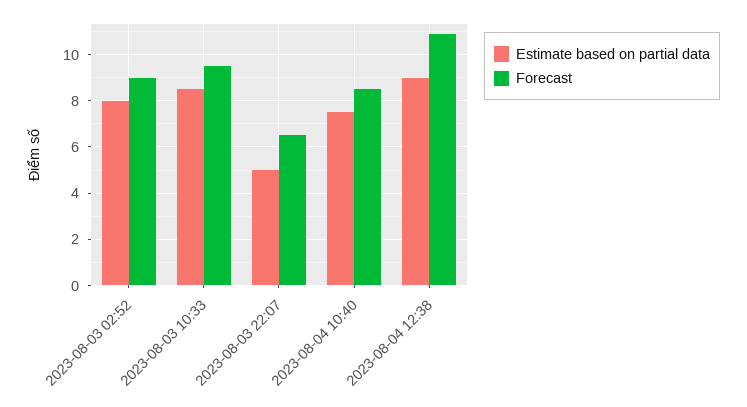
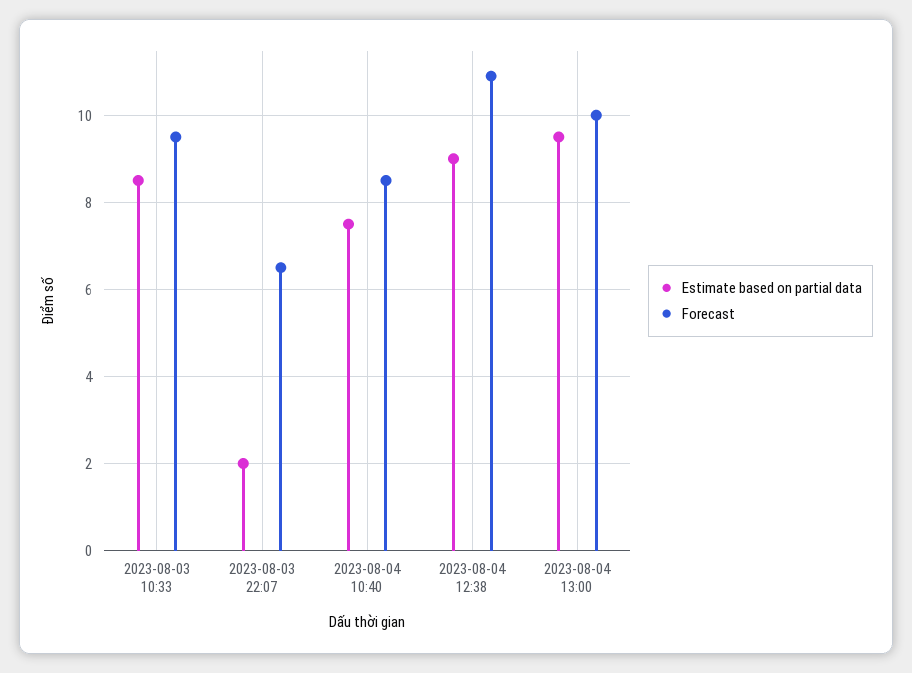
Estimate based on partial data, 2023-08-03 02:52: 8 -> none
Forecast, 2023-08-03 02:52: 9 -> none
Estimate based on partial data, 2023-08-03 22:07: 5 -> 2
Estimate based on partial data, 2023-08-04 13:00: none -> 9.5
Forecast, 2023-08-04 13:00: none -> 10

